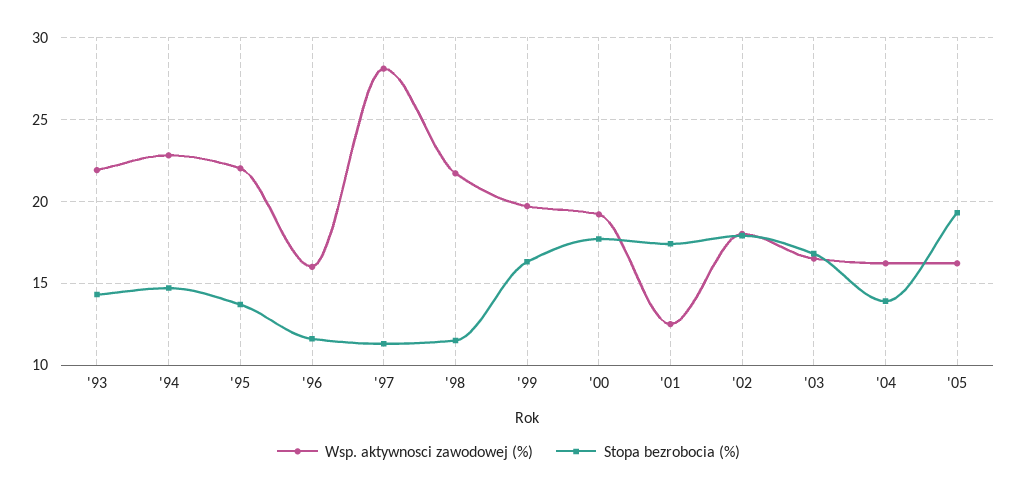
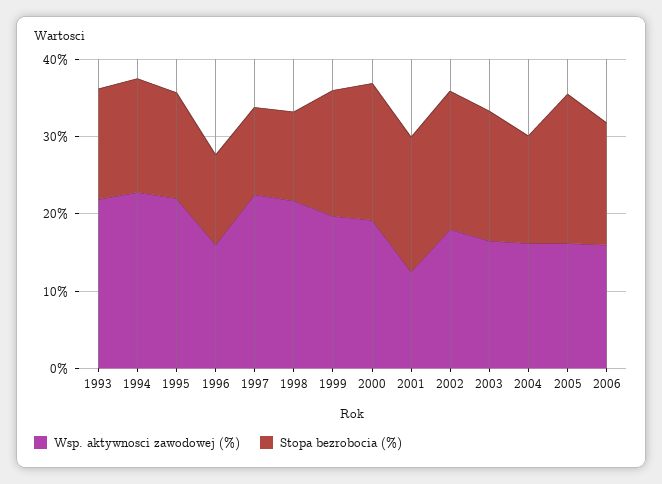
Wsp. aktywnosci zawodowej (%), '97: 28 -> 22
Wsp. aktywnosci zawodowej (%), 2006: none -> 16
Stopa bezrobocia (%), 2006: none -> 16

